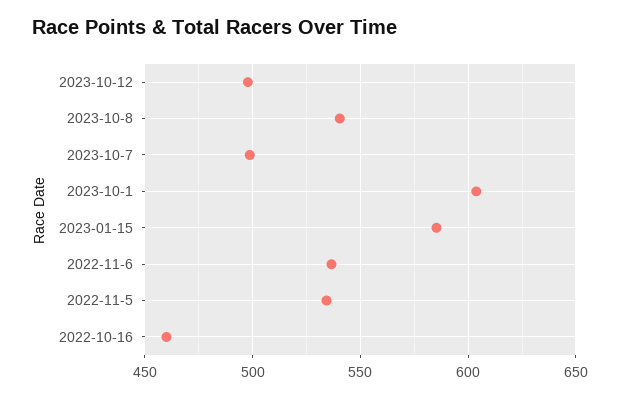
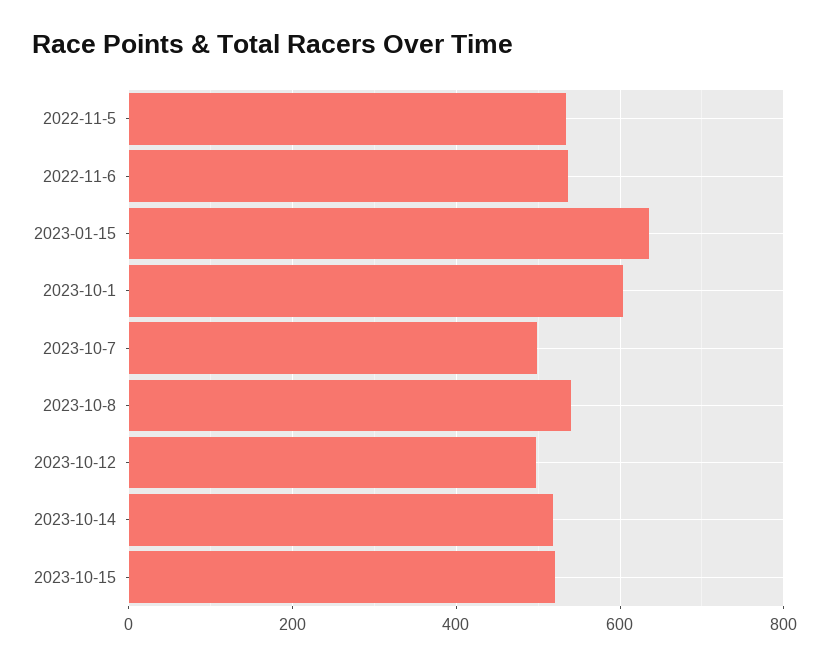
2023-01-15: 585 -> 640
2022-10-16: 460 -> none
2023-10-14: none -> 520
2023-10-15: none -> 520

